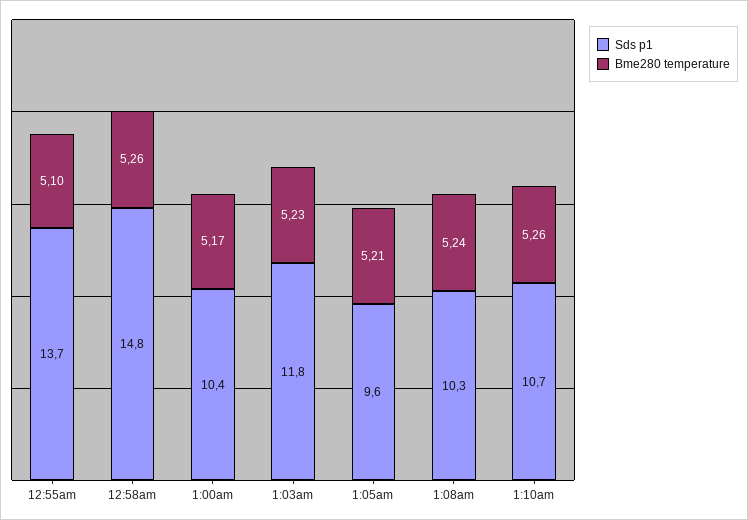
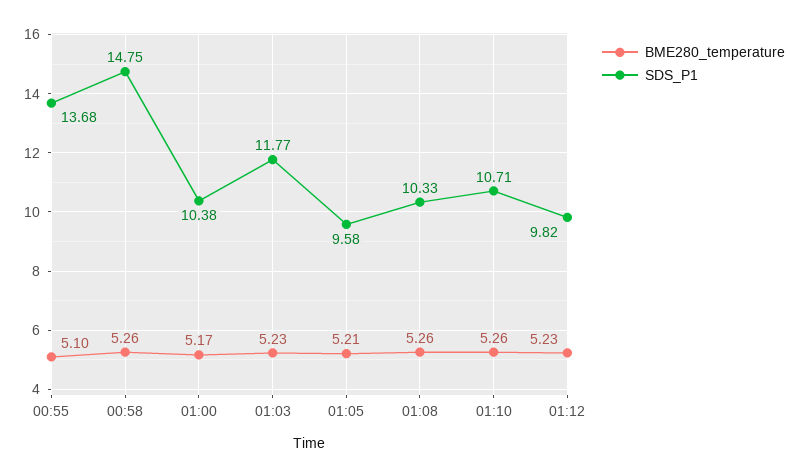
Bme280 temperature, 1:08am: 5.24 -> 5.26
Bme280 temperature, 01:12: none -> 5.23
Sds p1, 01:12: none -> 9.82

